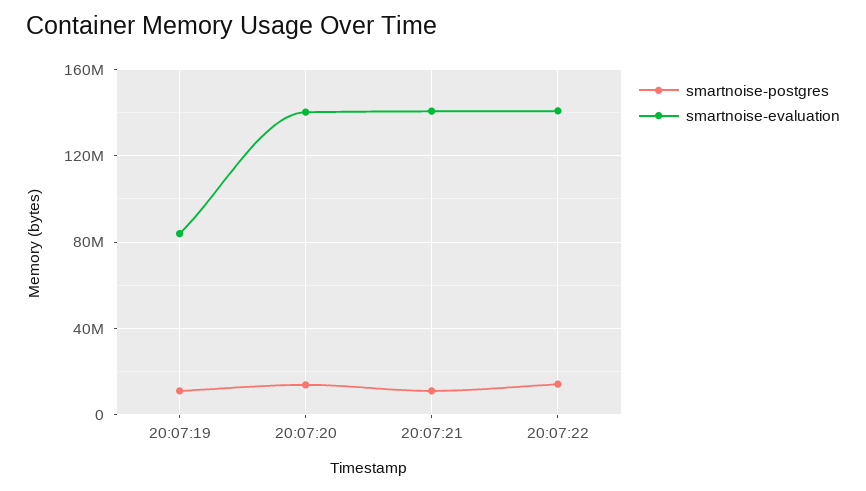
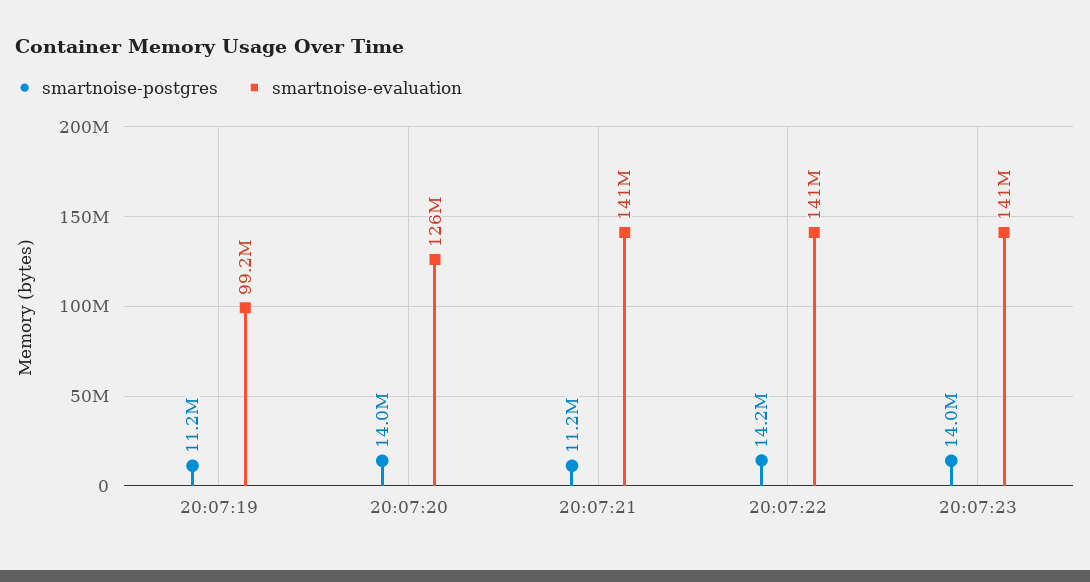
smartnoise-evaluation, 20:07:19: 85000000 -> 99200000
smartnoise-evaluation, 20:07:20: 140000000 -> 126000000
smartnoise-postgres, 20:07:23: none -> 14000000
smartnoise-evaluation, 20:07:23: none -> 141000000

